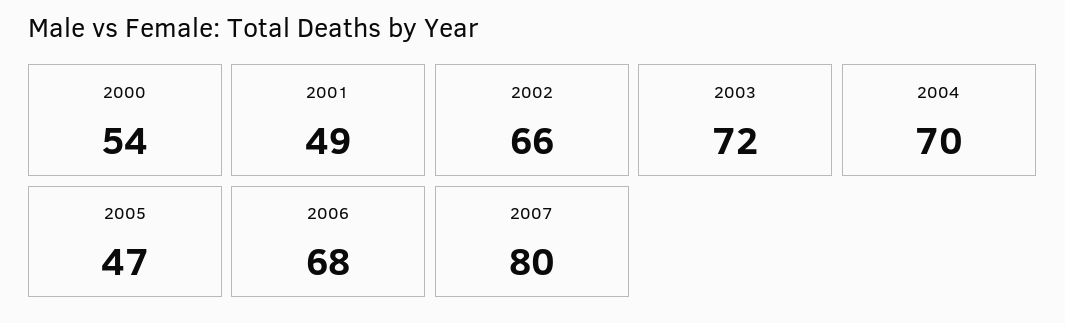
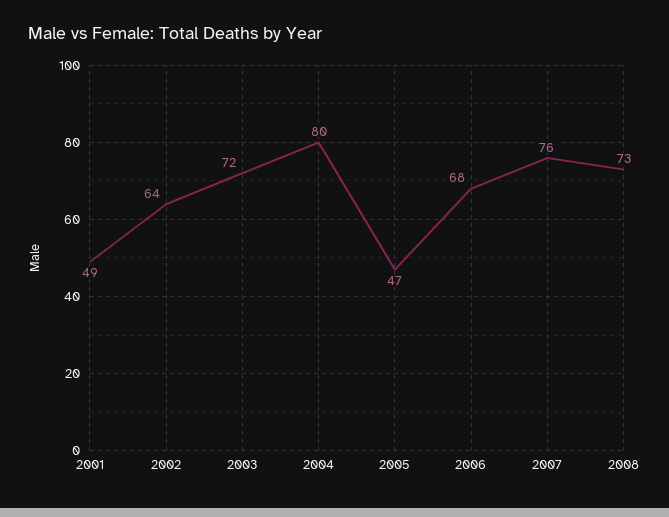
2000: 54 -> none
2002: 66 -> 64
2004: 70 -> 80
2007: 80 -> 76
2008: none -> 73

